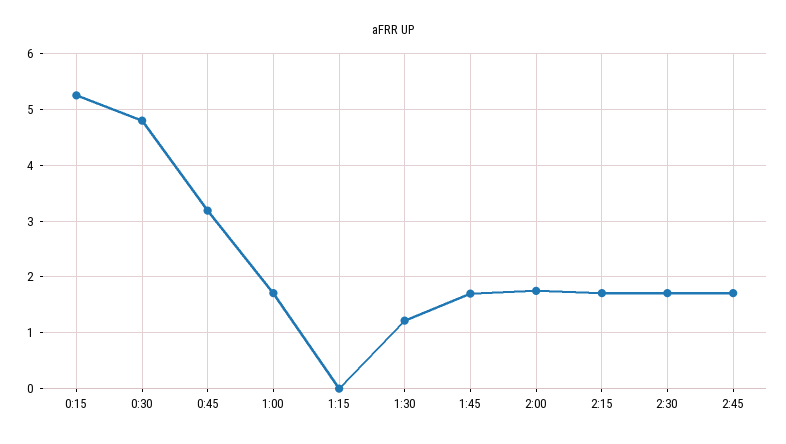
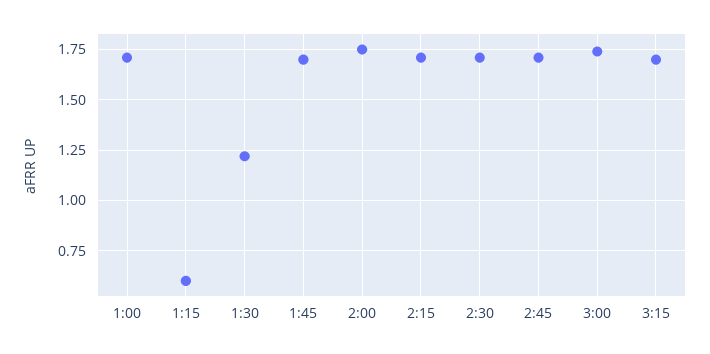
0:15: 5.2 -> none
0:30: 4.8 -> none
0:45: 3.2 -> none
1:15: 0 -> 0.6
3:00: none -> 1.75
3:15: none -> 1.7

